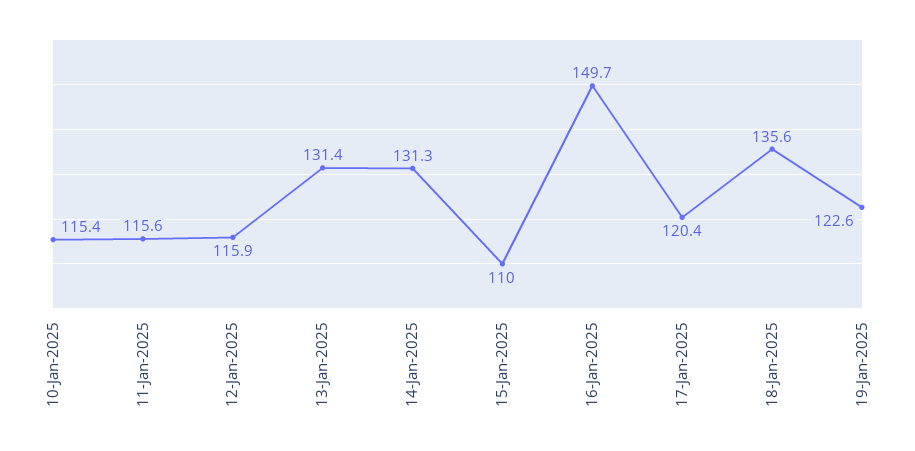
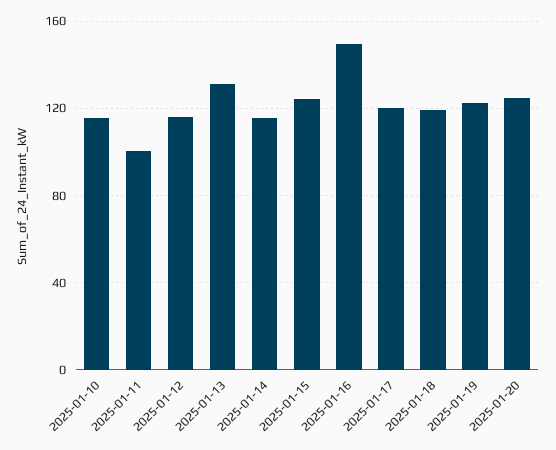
11-Jan-2025: 115.6 -> 100
14-Jan-2025: 131.3 -> 115
15-Jan-2025: 110 -> 125
18-Jan-2025: 135.6 -> 120
2025-01-20: none -> 125

